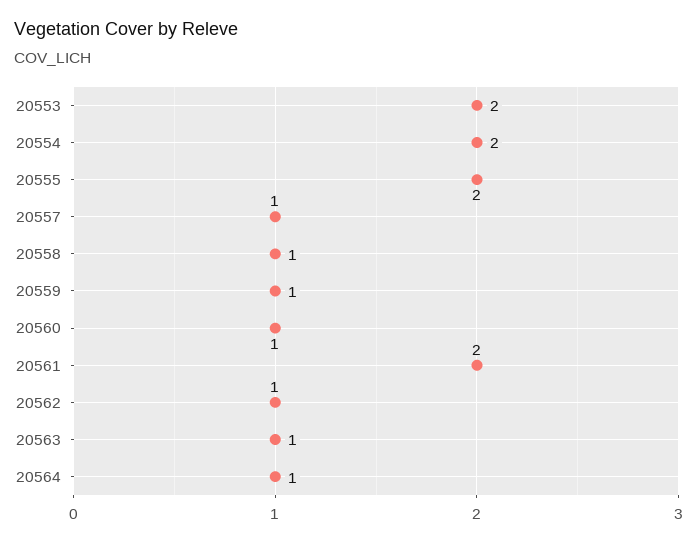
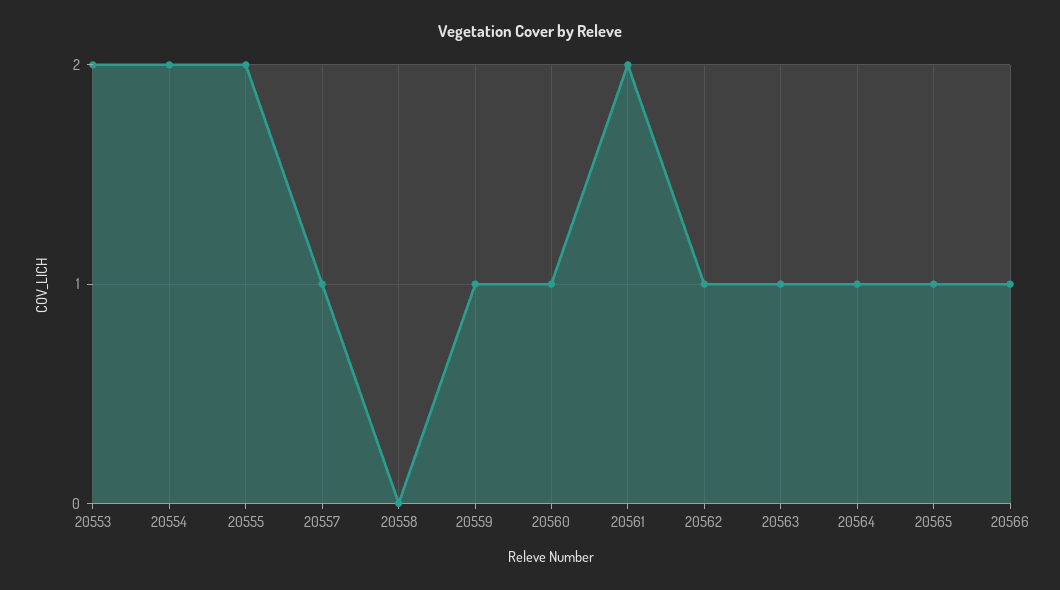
20558: 1 -> 0
20565: none -> 1
20566: none -> 1

